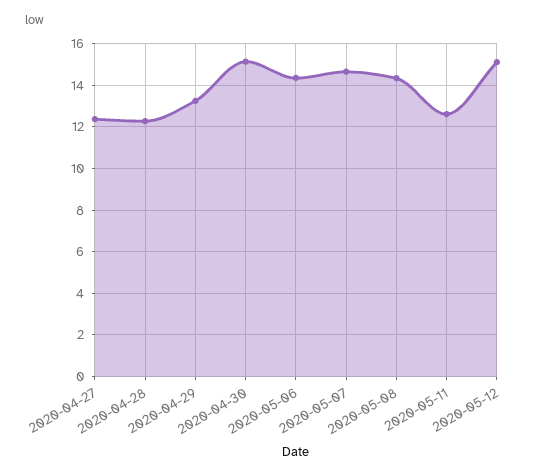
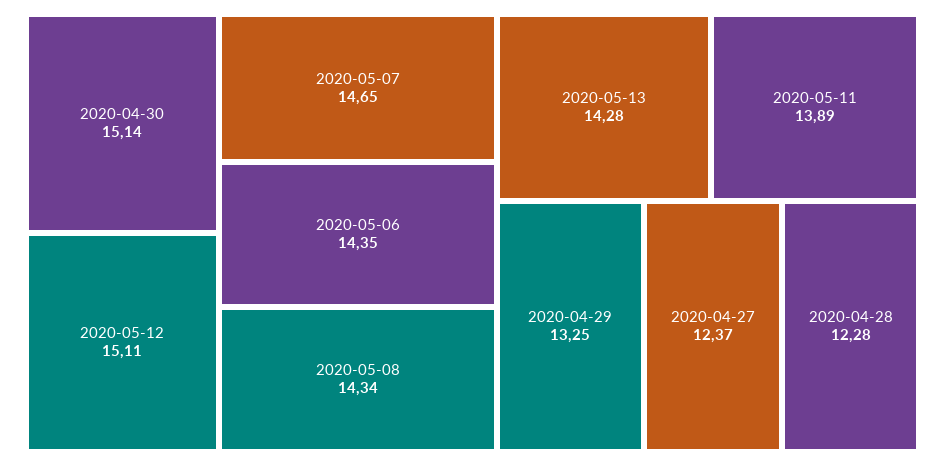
2020-05-11: 12.5 -> 13.89
2020-05-13: none -> 14.28

